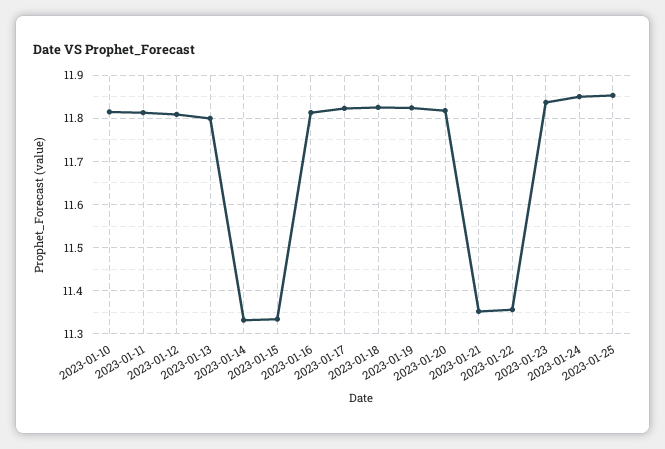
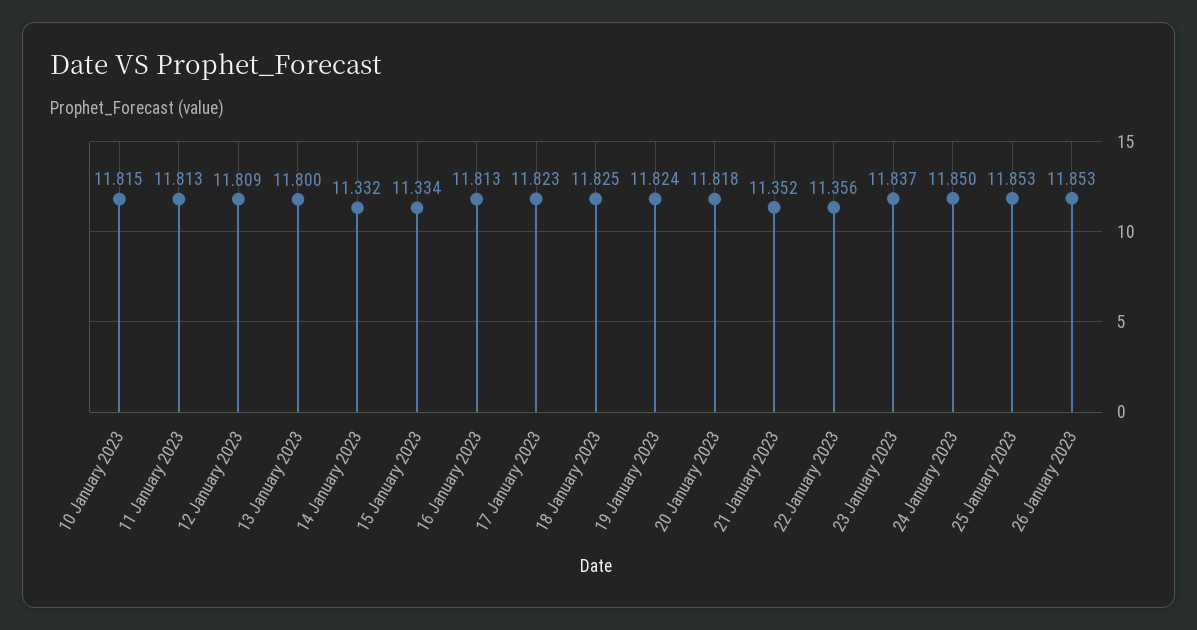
26 January 2023: none -> 11.853

